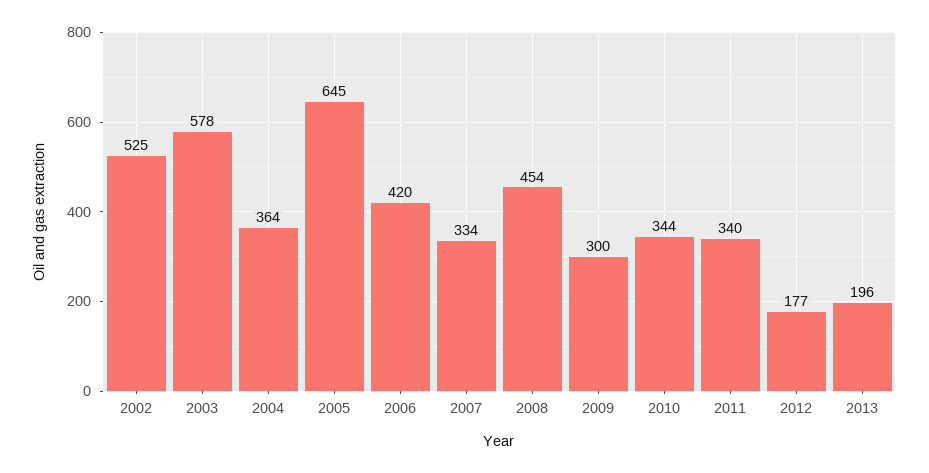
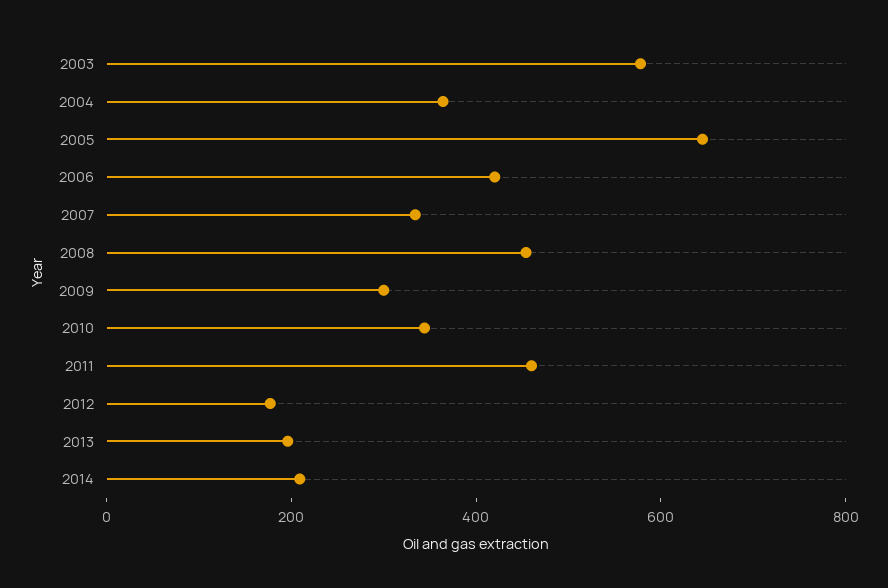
2002: 525 -> none
2011: 340 -> 450
2014: none -> 200

